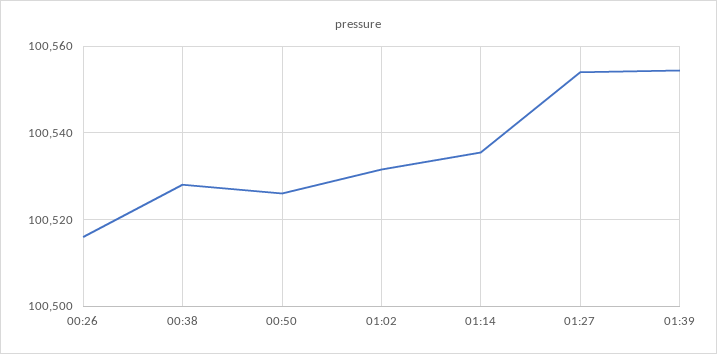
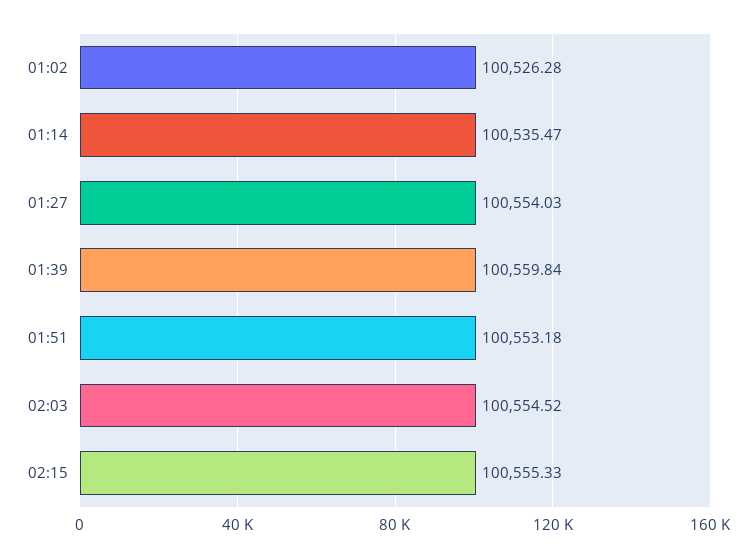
00:26: 100516 -> none
00:38: 100528 -> none
00:50: 100526 -> none
01:02: 100532 -> 100526.28
01:39: 100554 -> 100559.84
01:51: none -> 100553.18
02:03: none -> 100554.52
02:15: none -> 100555.33

